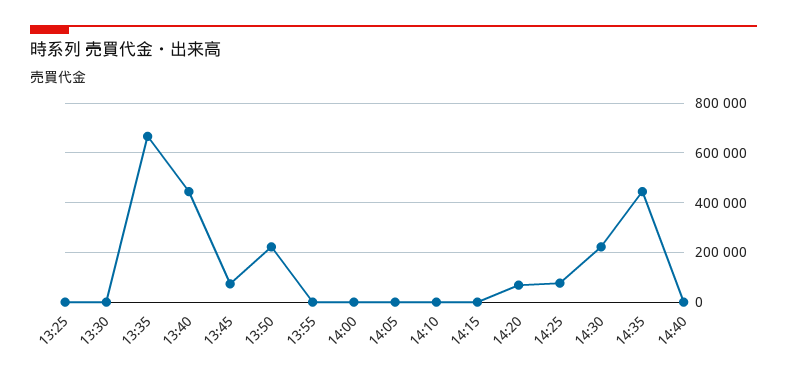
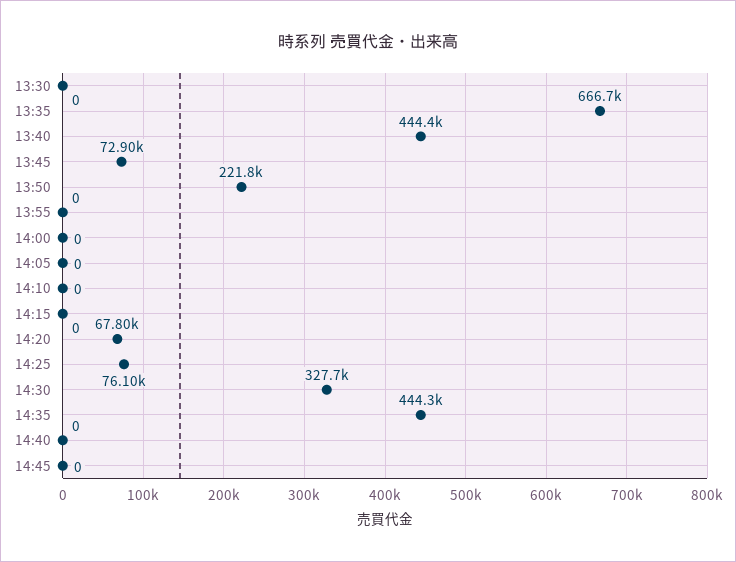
13:25: 0 -> none
14:30: 225000 -> 327700
14:45: none -> 0

